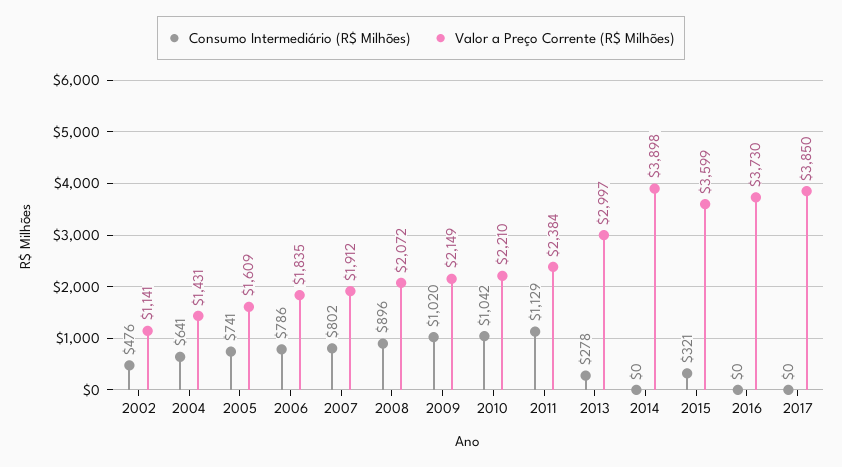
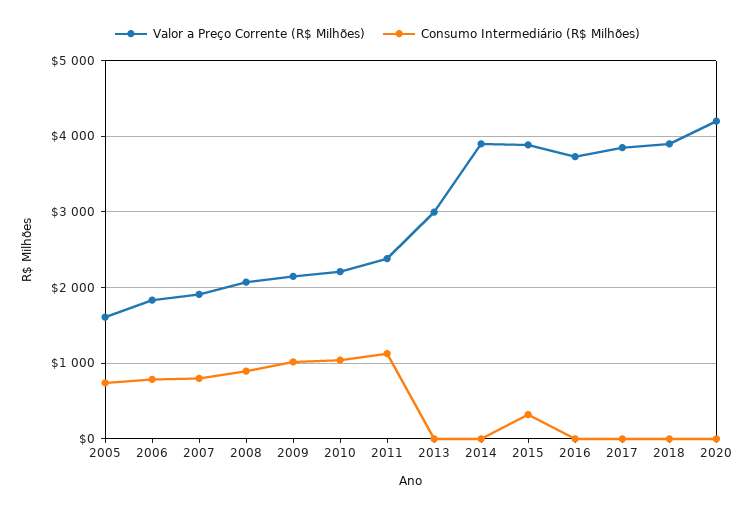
Consumo Intermediário (R$ Milhões), 2002: 476 -> none
Valor a Preço Corrente (R$ Milhões), 2002: 1141 -> none
Consumo Intermediário (R$ Milhões), 2004: 641 -> none
Valor a Preço Corrente (R$ Milhões), 2004: 1431 -> none
Consumo Intermediário (R$ Milhões), 2013: 278 -> 0
Valor a Preço Corrente (R$ Milhões), 2015: 3599 -> 3900
Valor a Preço Corrente (R$ Milhões), 2018: none -> 3900
Consumo Intermediário (R$ Milhões), 2018: none -> 0
Valor a Preço Corrente (R$ Milhões), 2020: none -> 4200
Consumo Intermediário (R$ Milhões), 2020: none -> 0

